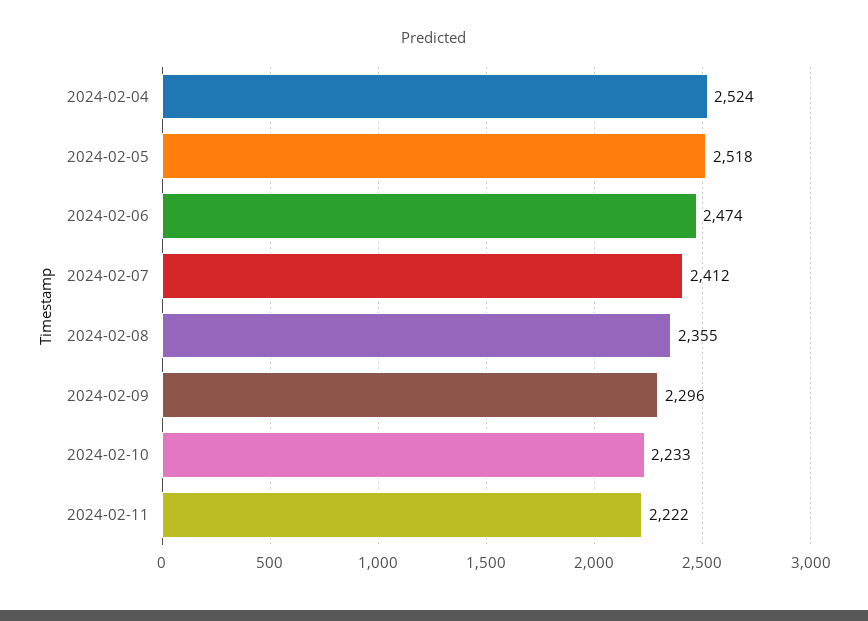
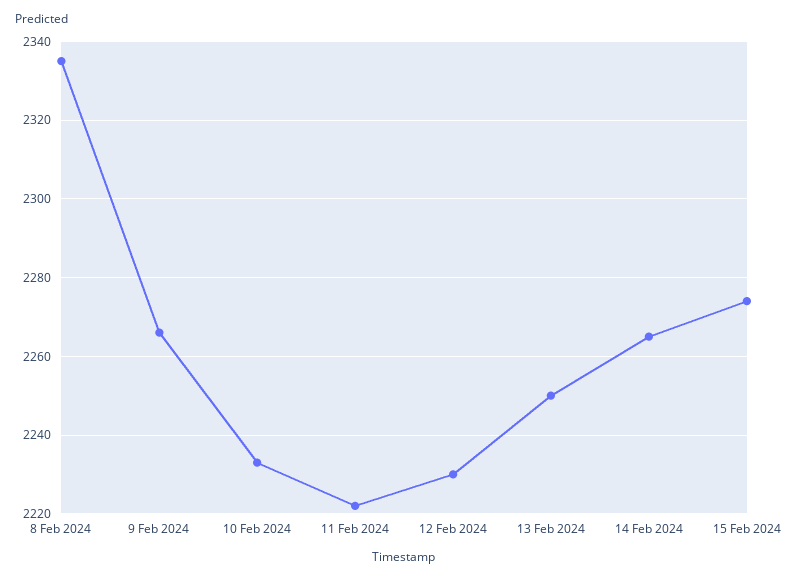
2024-02-04: 2524 -> none
2024-02-05: 2518 -> none
2024-02-06: 2474 -> none
2024-02-07: 2412 -> none
2024-02-08: 2355 -> 2335
2024-02-09: 2296 -> 2265
12 Feb 2024: none -> 2230
13 Feb 2024: none -> 2250
14 Feb 2024: none -> 2265
15 Feb 2024: none -> 2275

